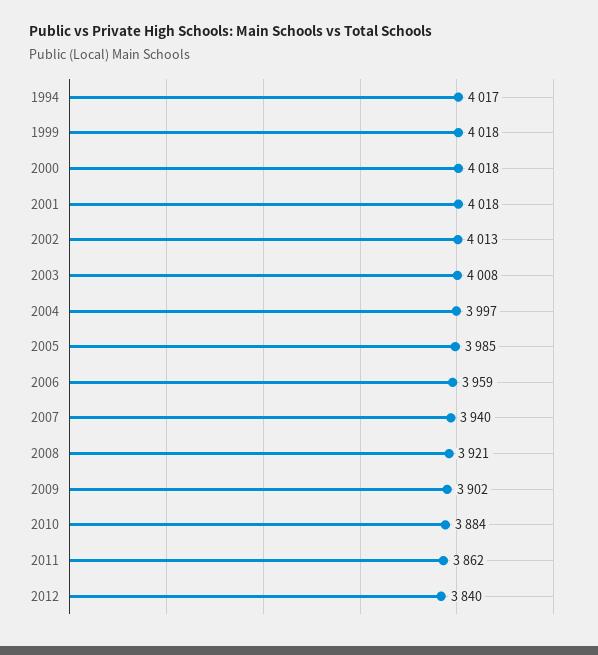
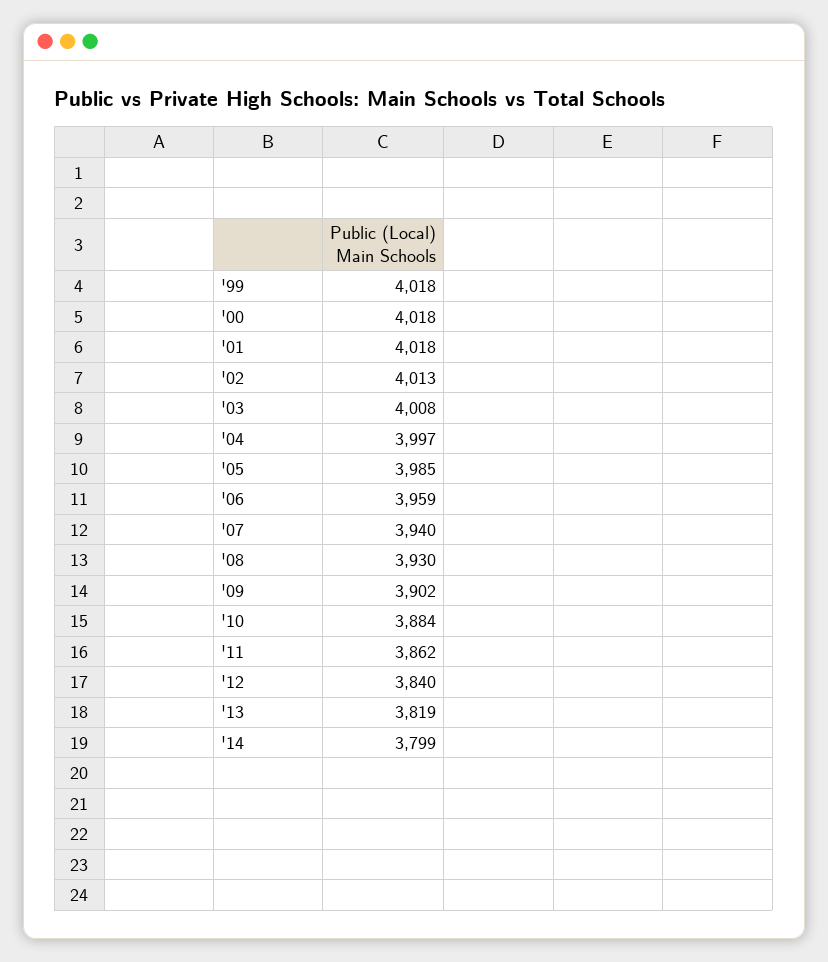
1994: 4017 -> none
2008: 3921 -> 3930
'13: none -> 3819
'14: none -> 3799

